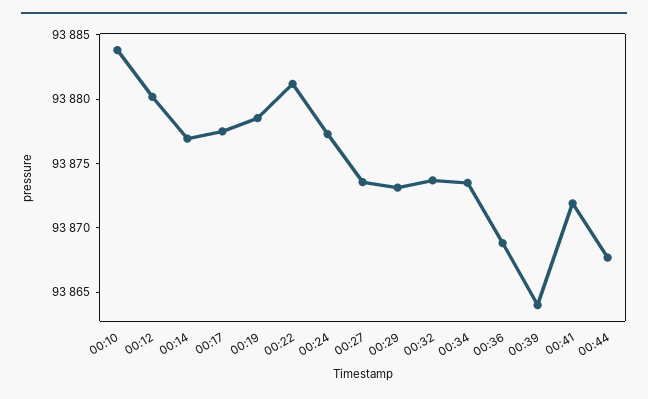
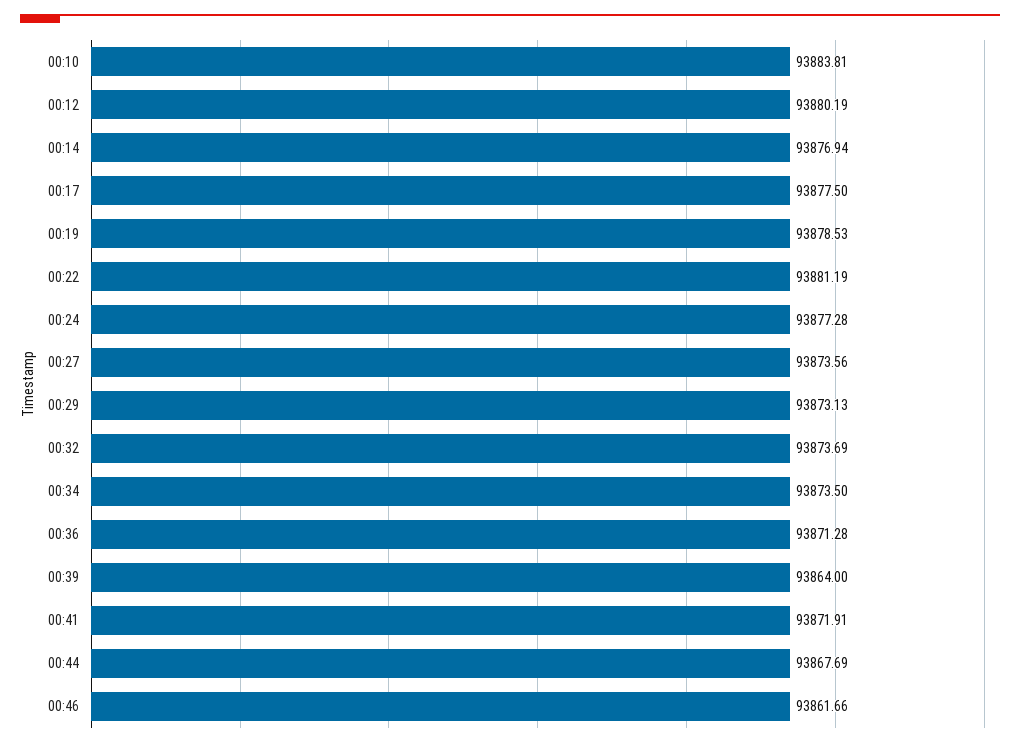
00:36: 93869 -> 93871.28
00:46: none -> 93861.66

